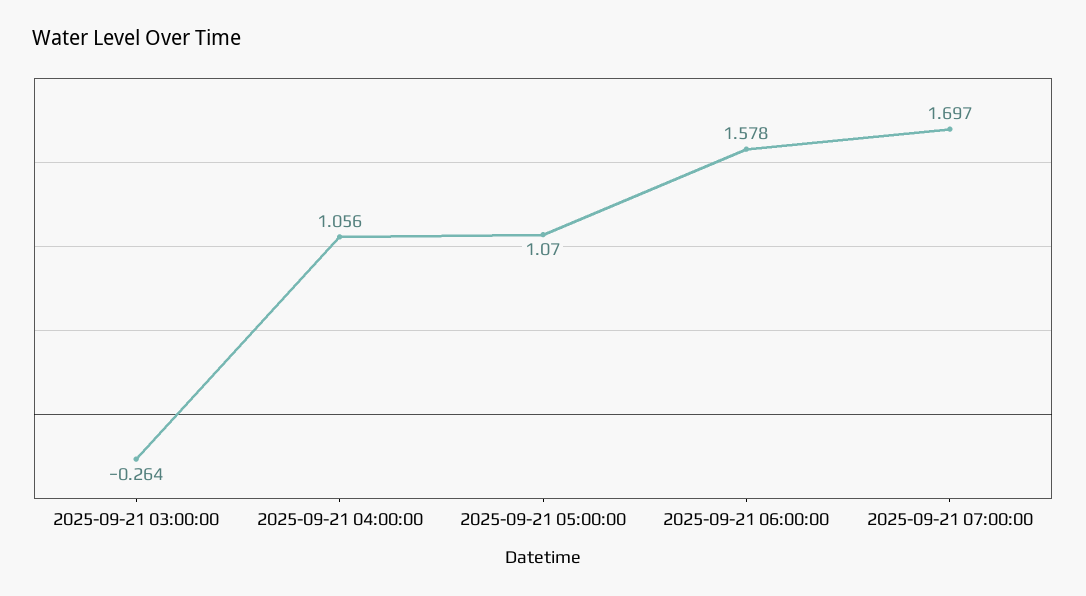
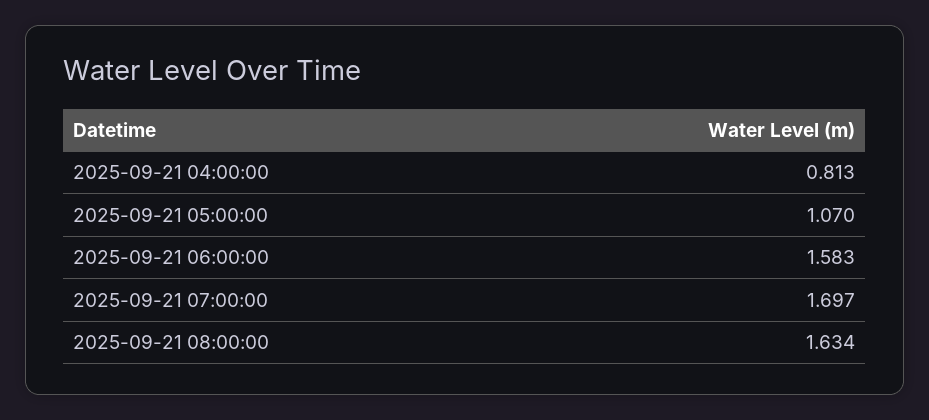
2025-09-21 03:00:00: -0.264 -> none
2025-09-21 04:00:00: 1.056 -> 0.813
2025-09-21 06:00:00: 1.578 -> 1.583
2025-09-21 08:00:00: none -> 1.634

